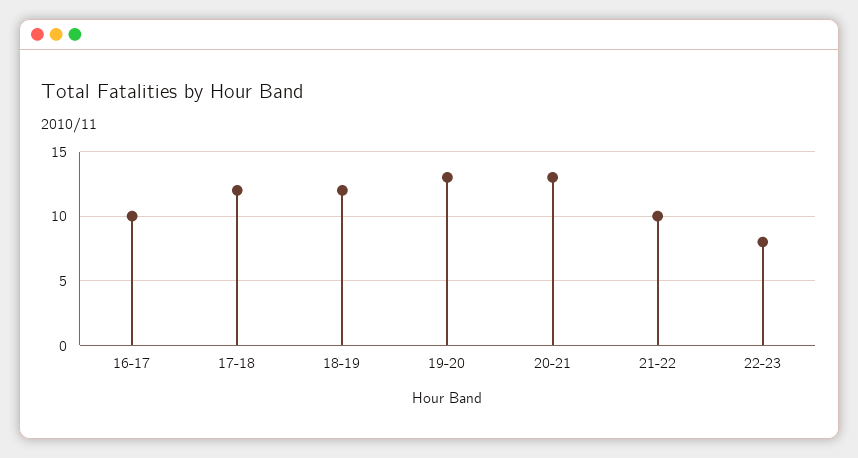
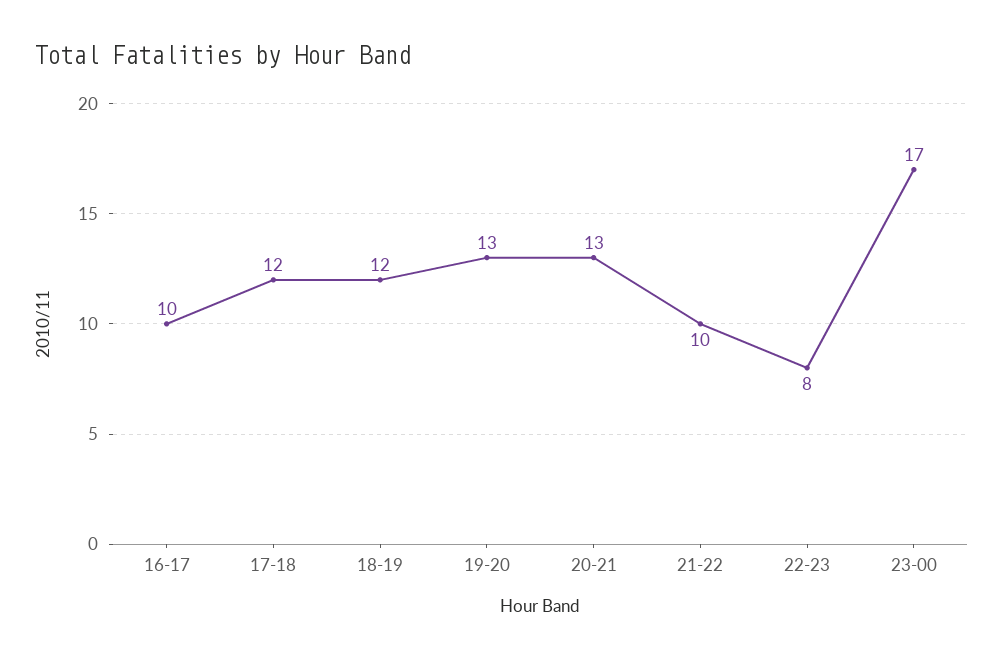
23-00: none -> 17

